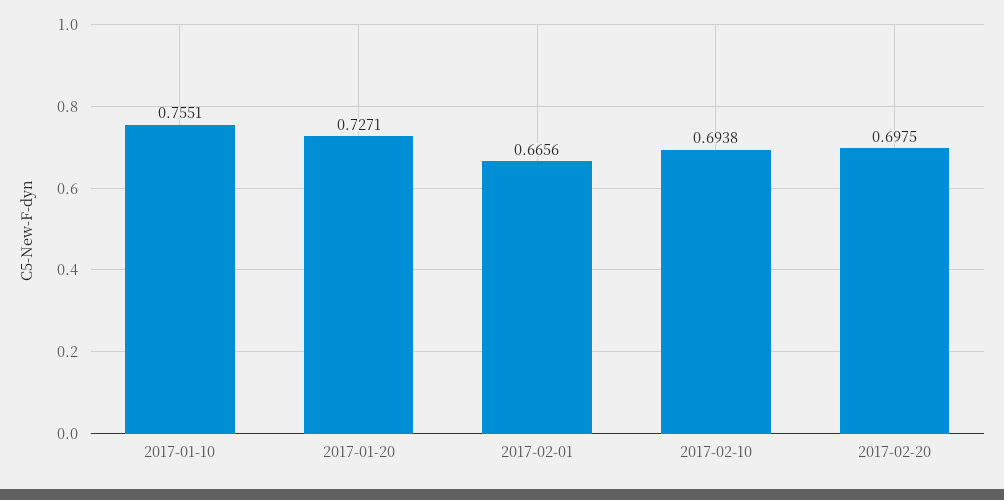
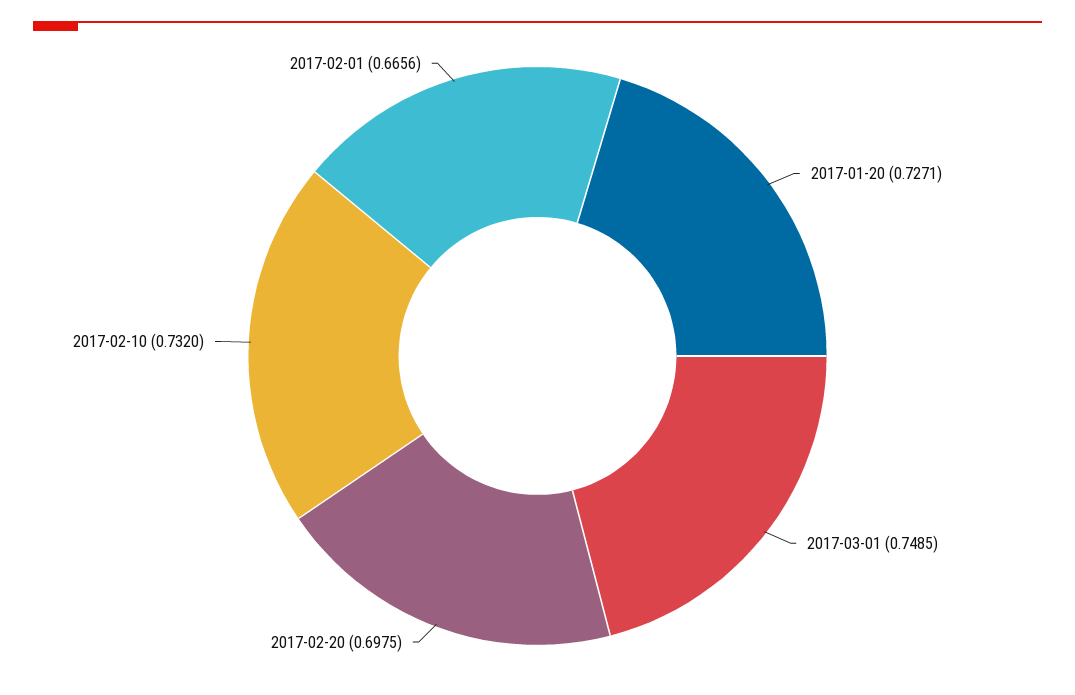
2017-01-10: 0.7551 -> none
2017-02-10: 0.6938 -> 0.732
2017-03-01: none -> 0.7485

